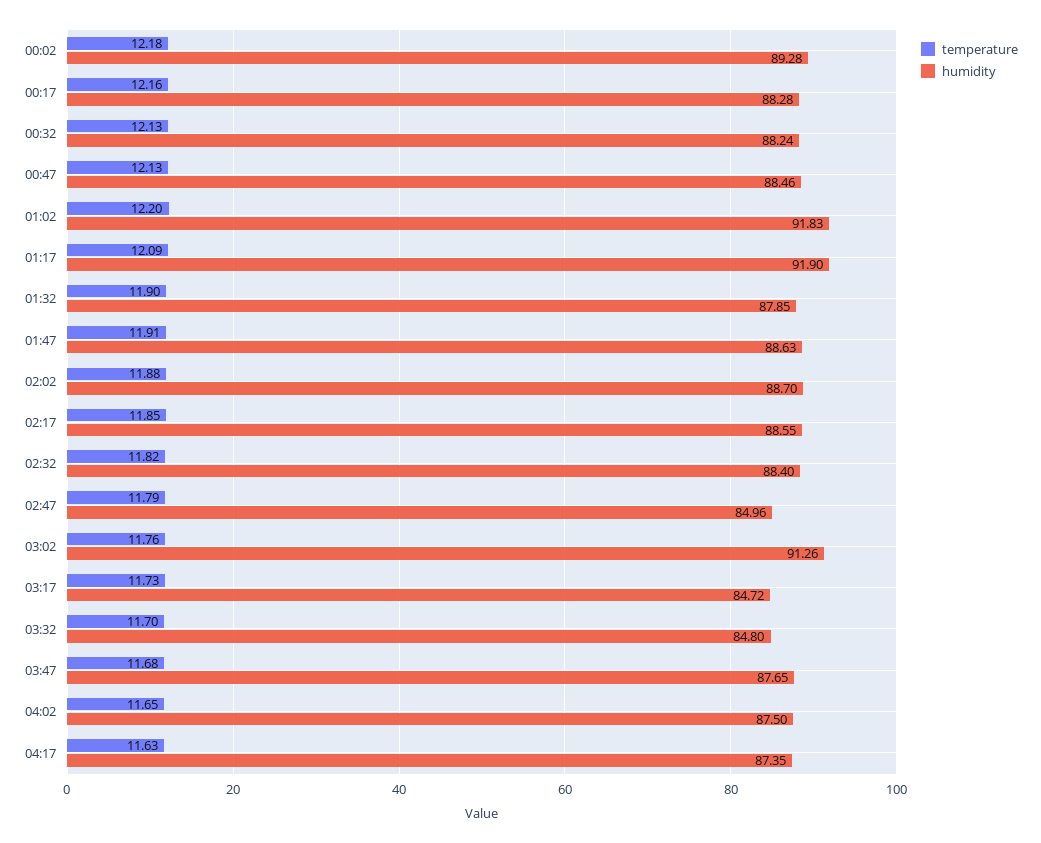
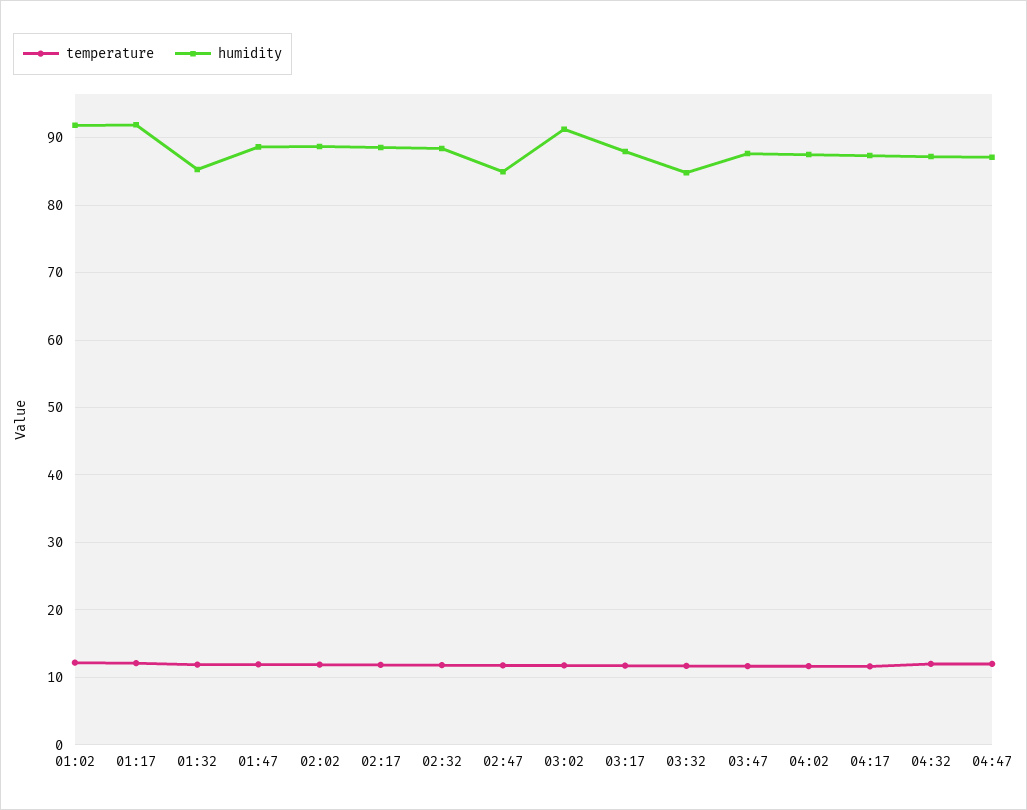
temperature, 00:02: 12.18 -> none
humidity, 00:02: 89.28 -> none
temperature, 00:17: 12.16 -> none
humidity, 00:17: 88.28 -> none
temperature, 00:32: 12.13 -> none
humidity, 00:32: 88.24 -> none
temperature, 00:47: 12.13 -> none
humidity, 00:47: 88.46 -> none
humidity, 01:32: 87.85 -> 85
humidity, 03:17: 84.72 -> 88
temperature, 04:32: none -> 12
humidity, 04:32: none -> 87
temperature, 04:47: none -> 12
humidity, 04:47: none -> 87

